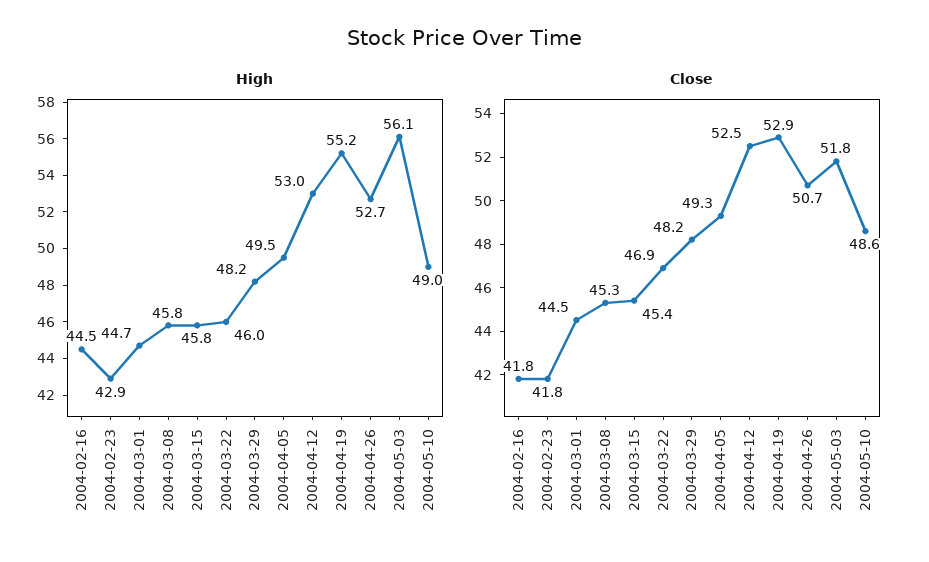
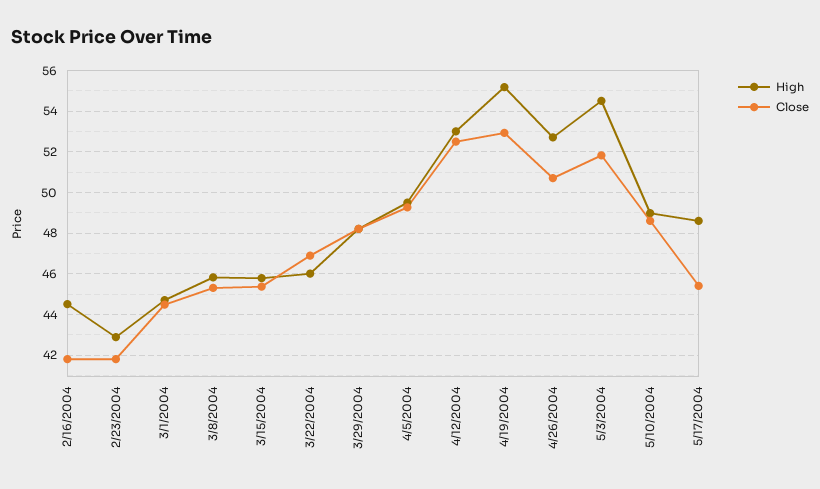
High, 2004-05-03: 56.1 -> 54.5
High, 5/17/2004: none -> 48.5
Close, 5/17/2004: none -> 45.5

